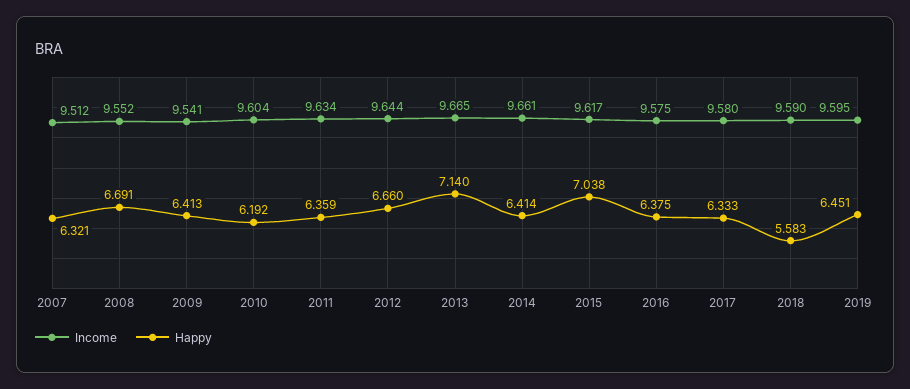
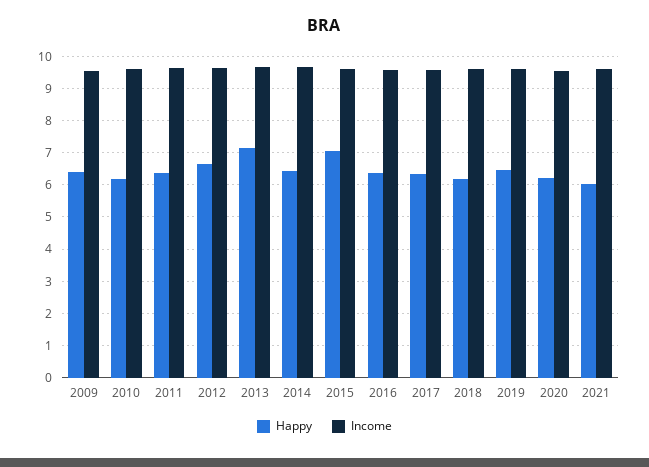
Income, 2007: 9.512 -> none
Happy, 2007: 6.321 -> none
Income, 2008: 9.552 -> none
Happy, 2008: 6.691 -> none
Happy, 2018: 5.583 -> 6.2
Happy, 2020: none -> 6.2
Income, 2020: none -> 9.6
Happy, 2021: none -> 6
Income, 2021: none -> 9.6

